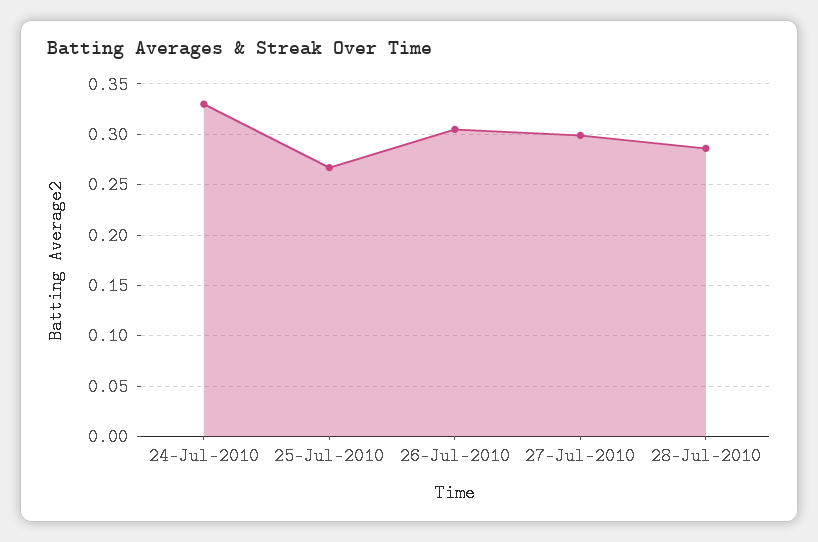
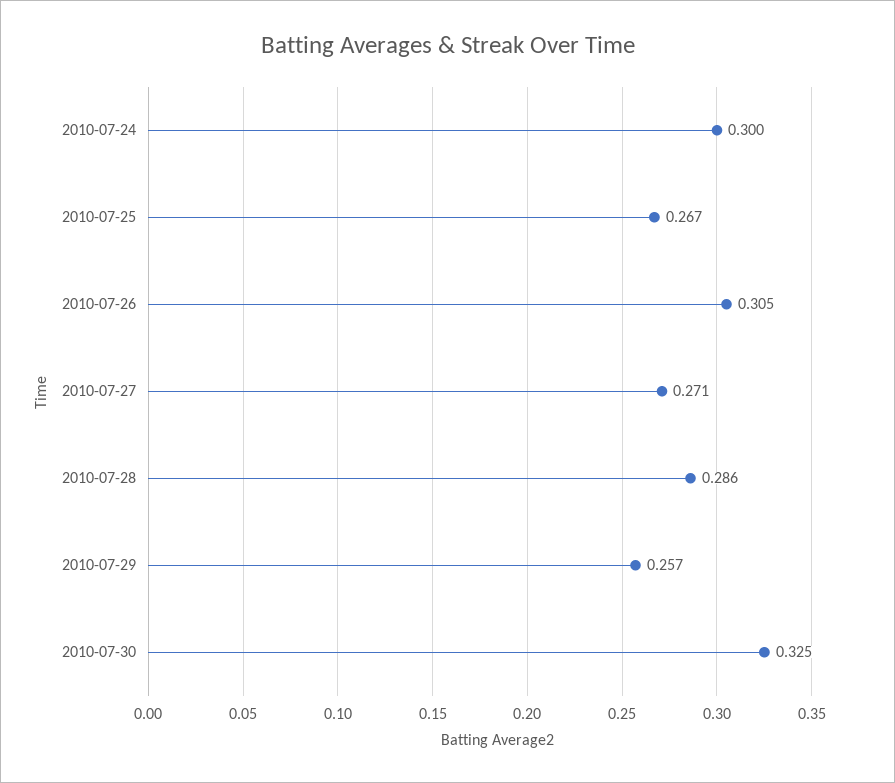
24-Jul-2010: 0.33 -> 0.3
27-Jul-2010: 0.3 -> 0.271
2010-07-29: none -> 0.257
2010-07-30: none -> 0.325

